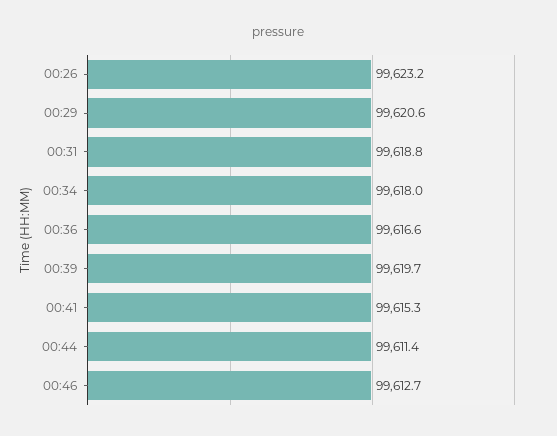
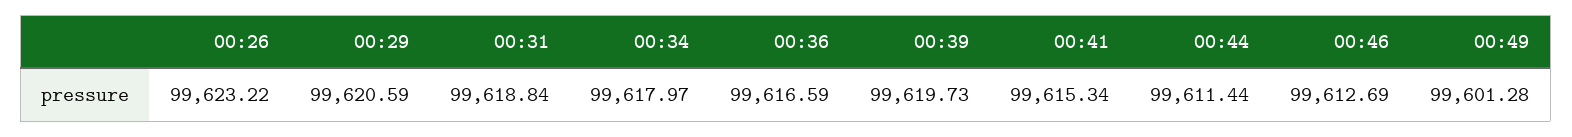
00:49: none -> 99601.28

